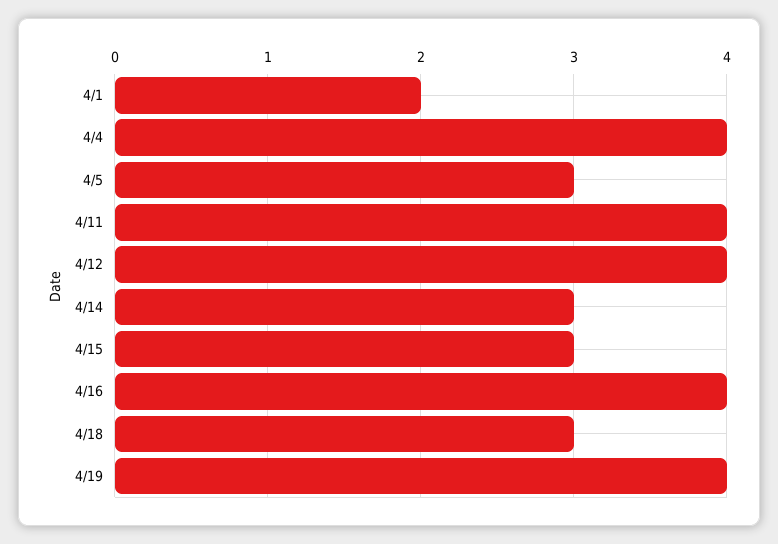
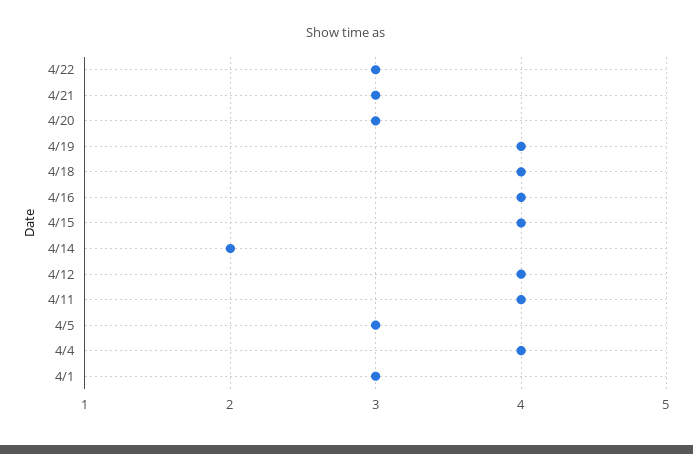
4/1: 2 -> 3
4/14: 3 -> 2
4/15: 3 -> 4
4/18: 3 -> 4
4/22: none -> 3
4/21: none -> 3
4/20: none -> 3

